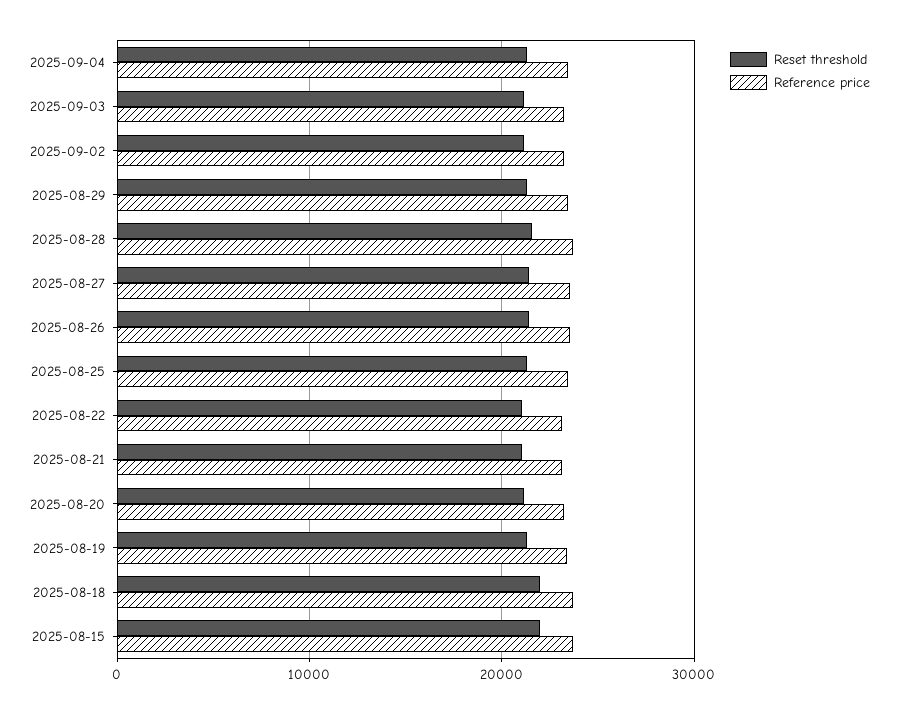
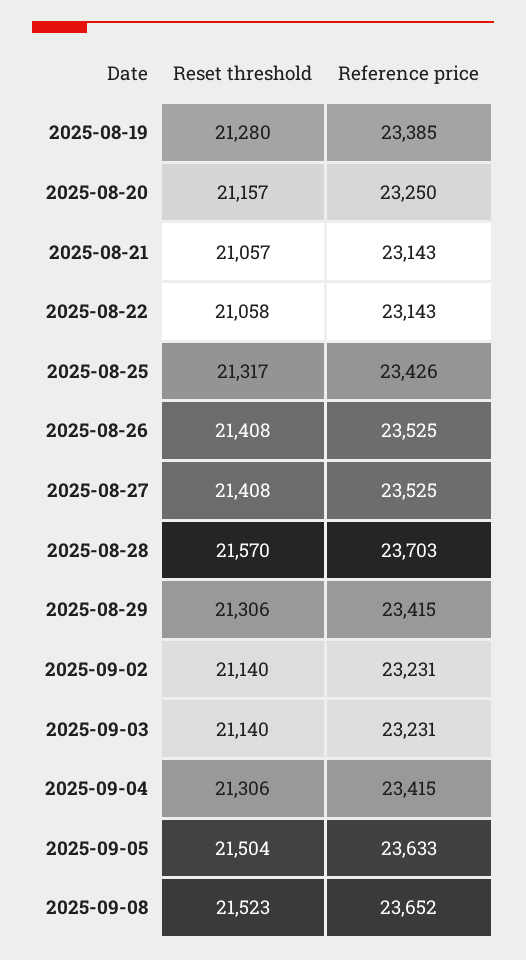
Reset threshold, 2025-08-18: 22000 -> none
Reference price, 2025-08-18: 24000 -> none
Reset threshold, 2025-08-15: 22000 -> none
Reference price, 2025-08-15: 24000 -> none
Reset threshold, 2025-09-05: none -> 21504
Reference price, 2025-09-05: none -> 23633
Reset threshold, 2025-09-08: none -> 21523
Reference price, 2025-09-08: none -> 23652

